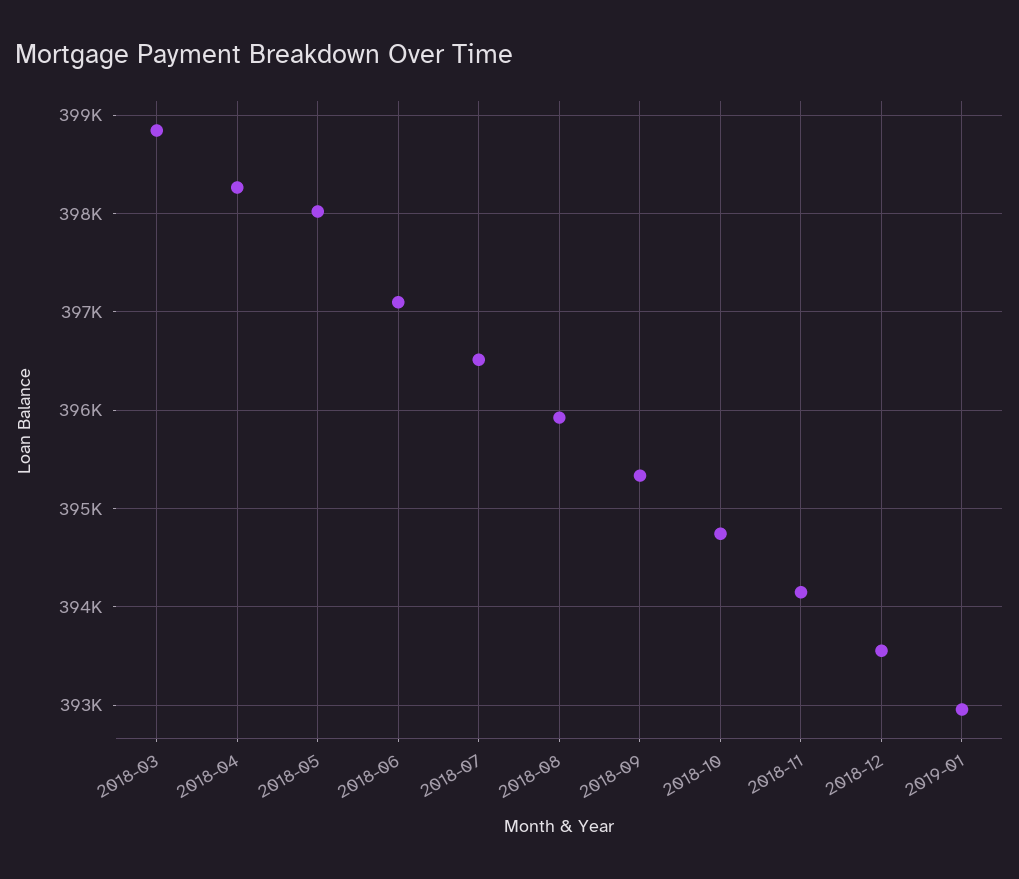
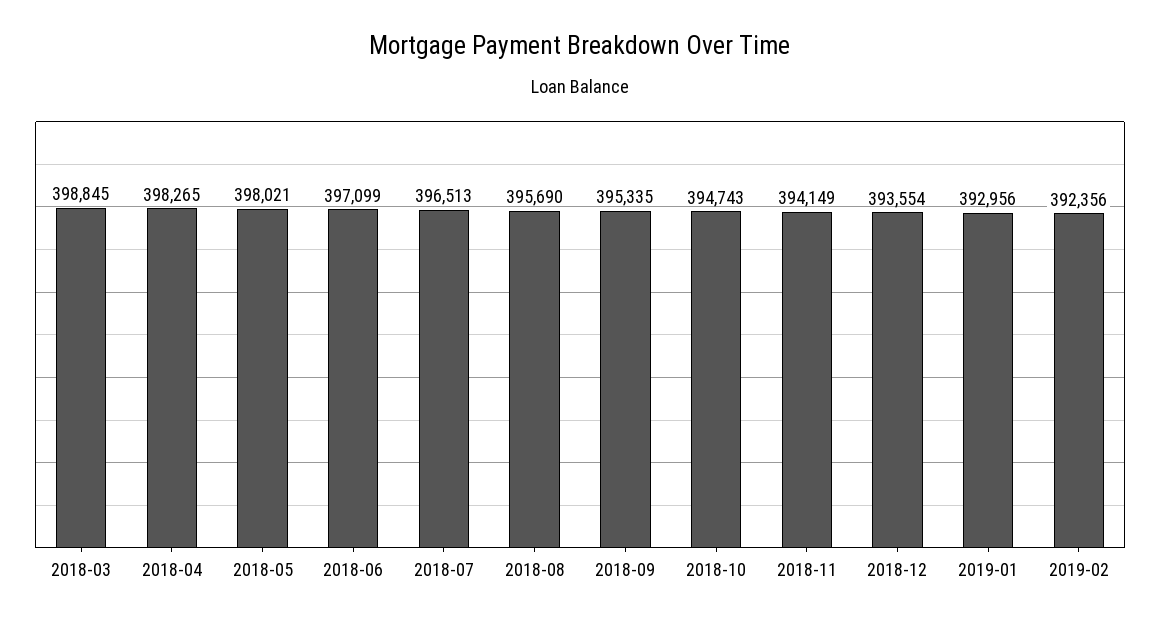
2018-08: 395900 -> 395690
2019-02: none -> 392356

